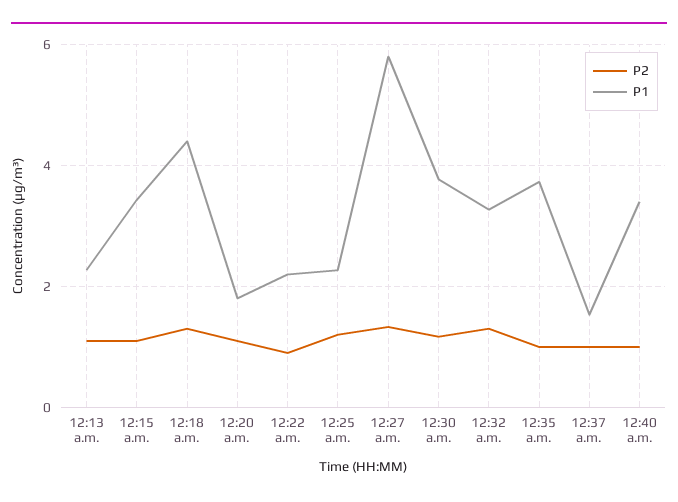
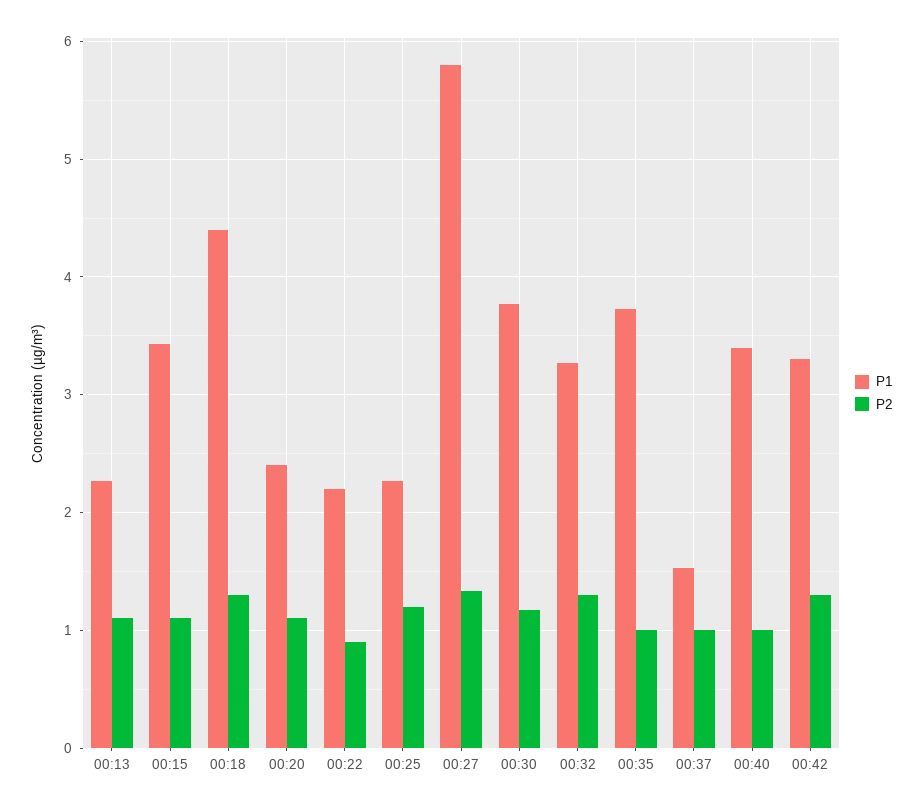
P1, 12:20 a.m.: 1.8 -> 2.4
P1, 00:42: none -> 3.3
P2, 00:42: none -> 1.3

